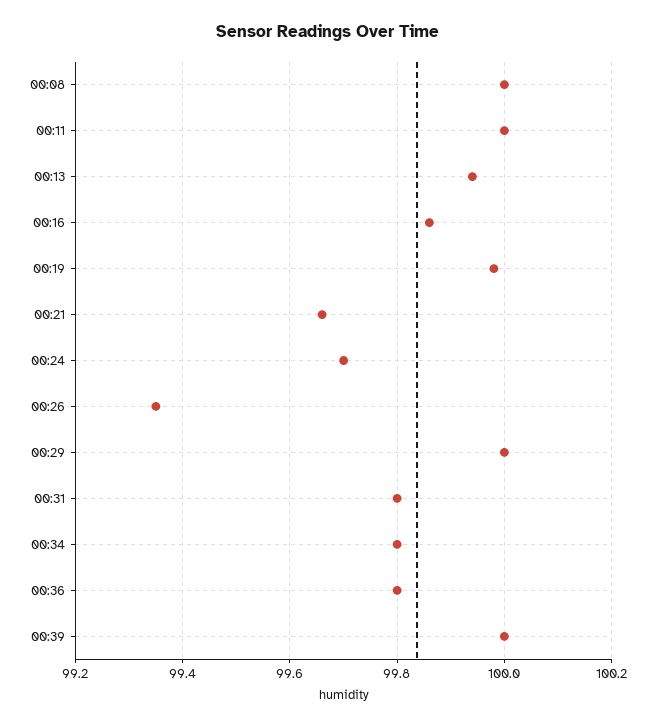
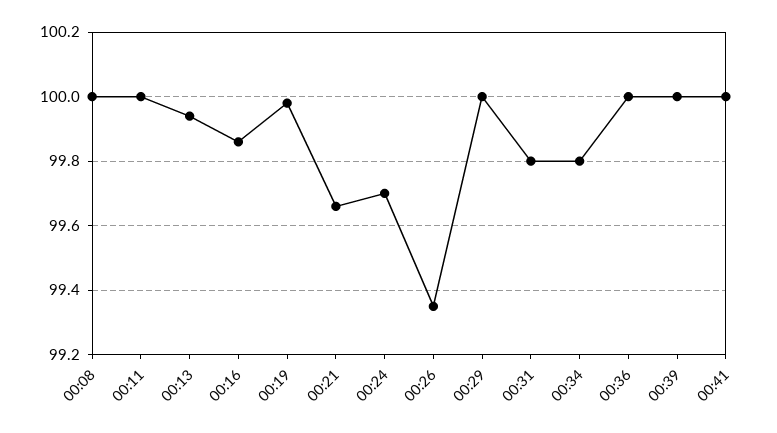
00:36: 99.8 -> 100
00:41: none -> 100

